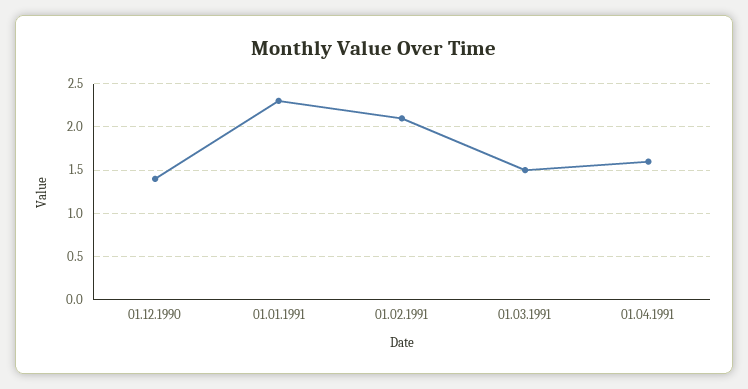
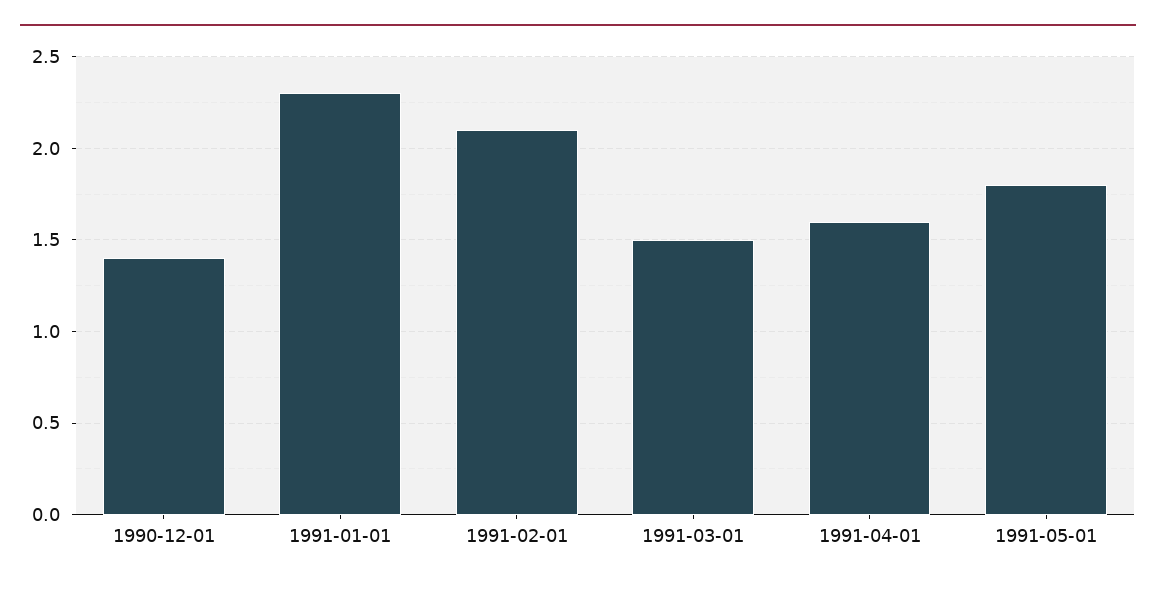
1991-05-01: none -> 1.8

